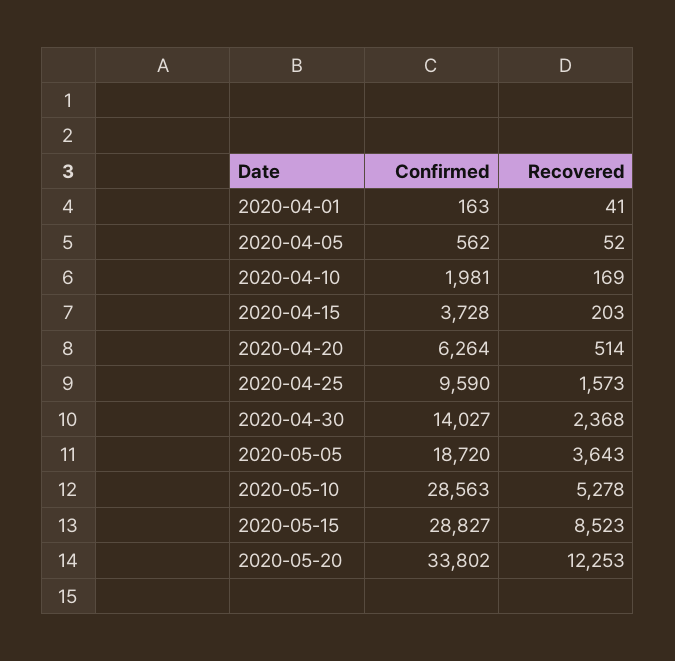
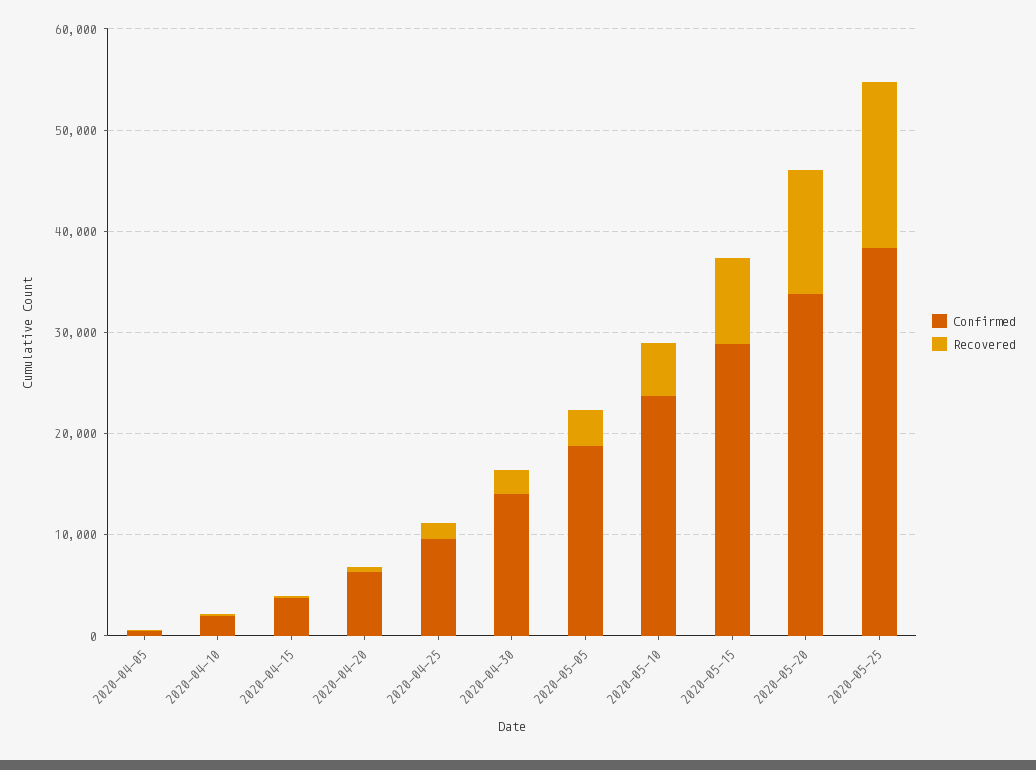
Confirmed, 2020-04-01: 163 -> none
Recovered, 2020-04-01: 41 -> none
Confirmed, 2020-05-10: 28563 -> 24000
Confirmed, 2020-05-25: none -> 38000
Recovered, 2020-05-25: none -> 16000

